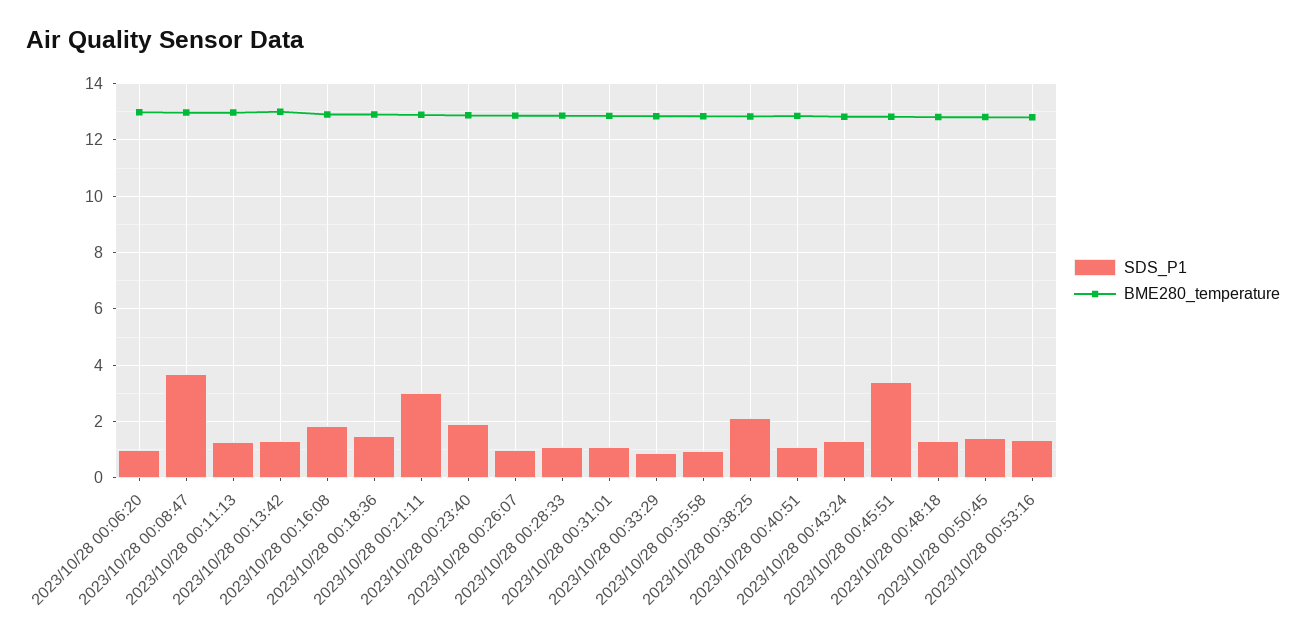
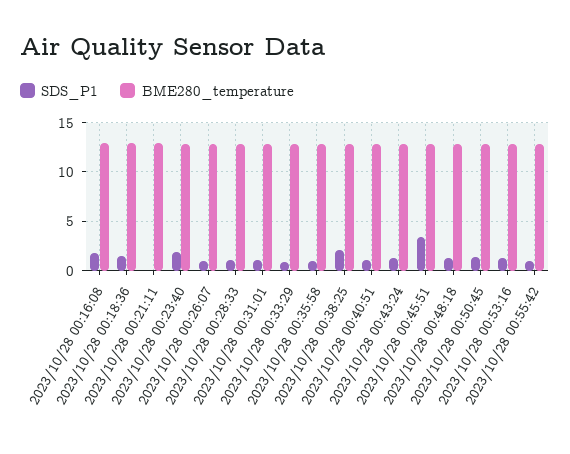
SDS_P1, 2023/10/28 00:06:20: 1 -> none
BME280_temperature, 2023/10/28 00:06:20: 13 -> none
SDS_P1, 2023/10/28 00:08:47: 3.75 -> none
BME280_temperature, 2023/10/28 00:08:47: 13 -> none
SDS_P1, 2023/10/28 00:11:13: 1.25 -> none
BME280_temperature, 2023/10/28 00:11:13: 13 -> none
SDS_P1, 2023/10/28 00:13:42: 1.25 -> none
BME280_temperature, 2023/10/28 00:13:42: 13 -> none
SDS_P1, 2023/10/28 00:21:11: 3 -> 0
SDS_P1, 2023/10/28 00:55:42: none -> 1
BME280_temperature, 2023/10/28 00:55:42: none -> 13

